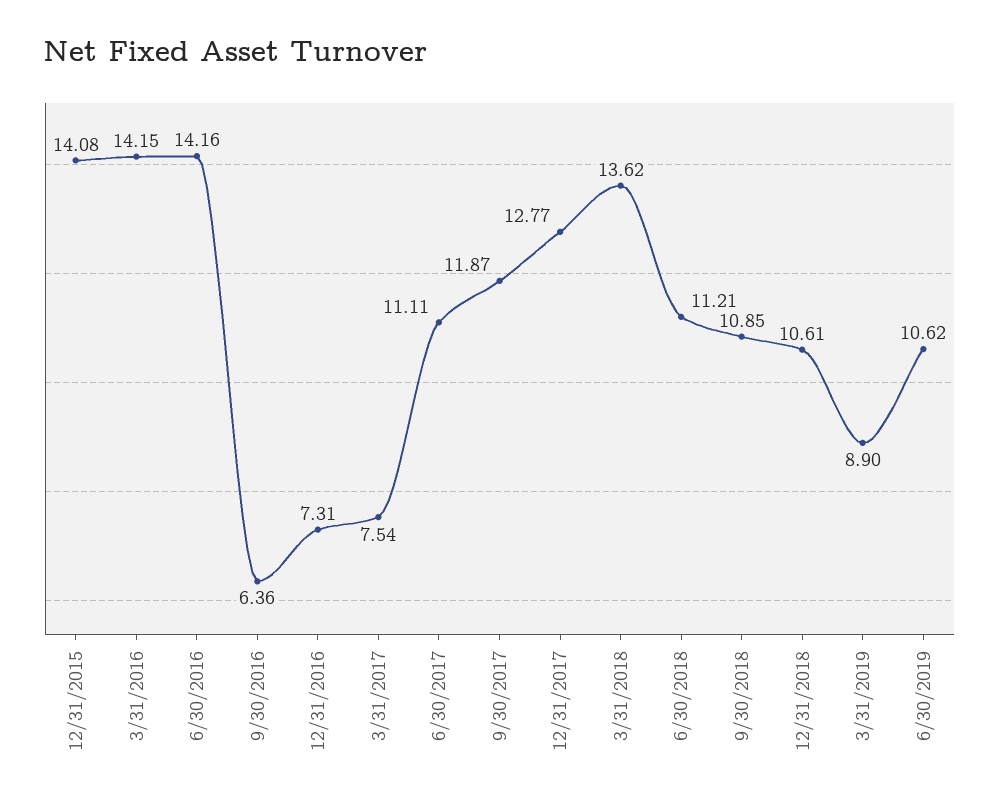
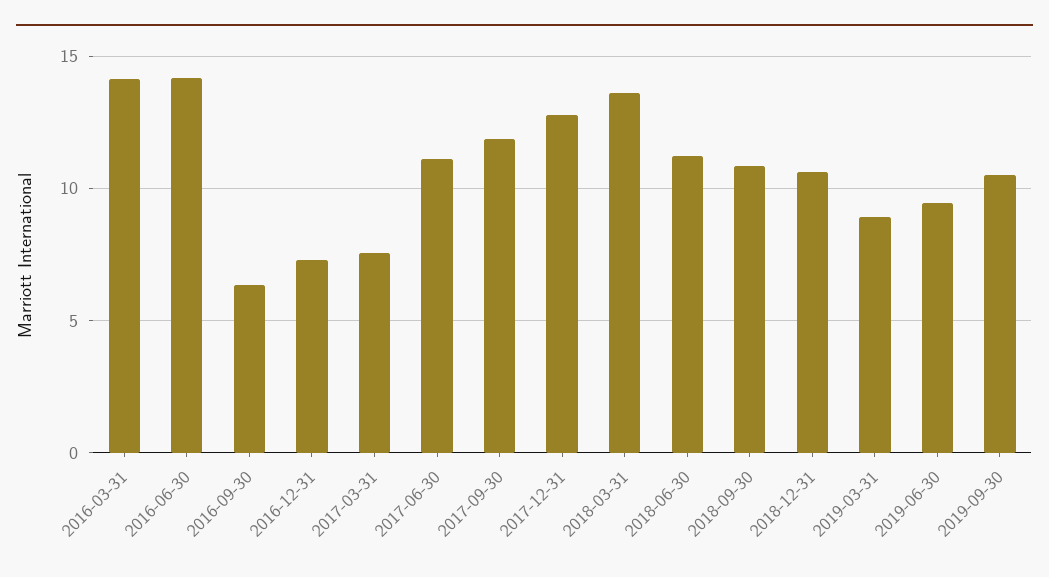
12/31/2015: 14.08 -> none
6/30/2019: 10.62 -> 9.5
2019-09-30: none -> 10.5

